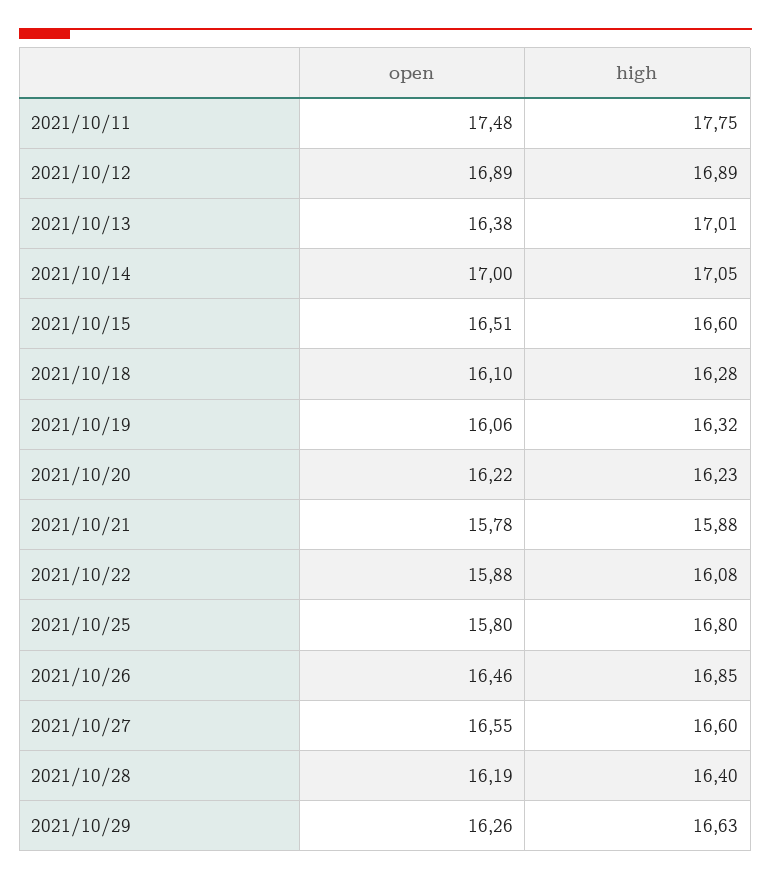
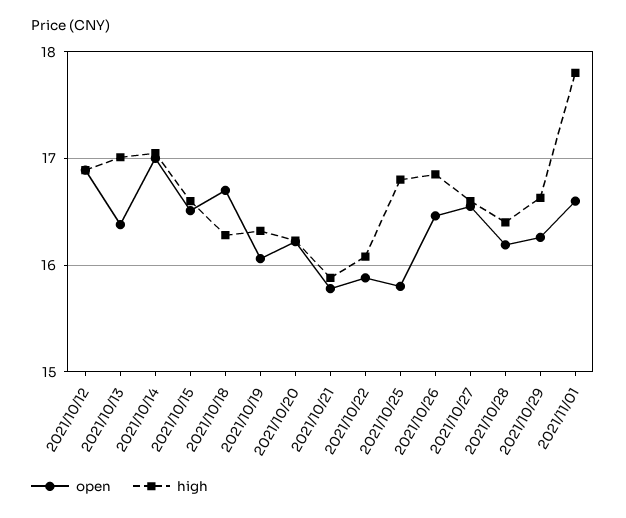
open, 2021/10/11: 17.48 -> none
high, 2021/10/11: 17.75 -> none
open, 2021/10/18: 16.1 -> 16.7
open, 2021/11/01: none -> 16.6
high, 2021/11/01: none -> 17.8

